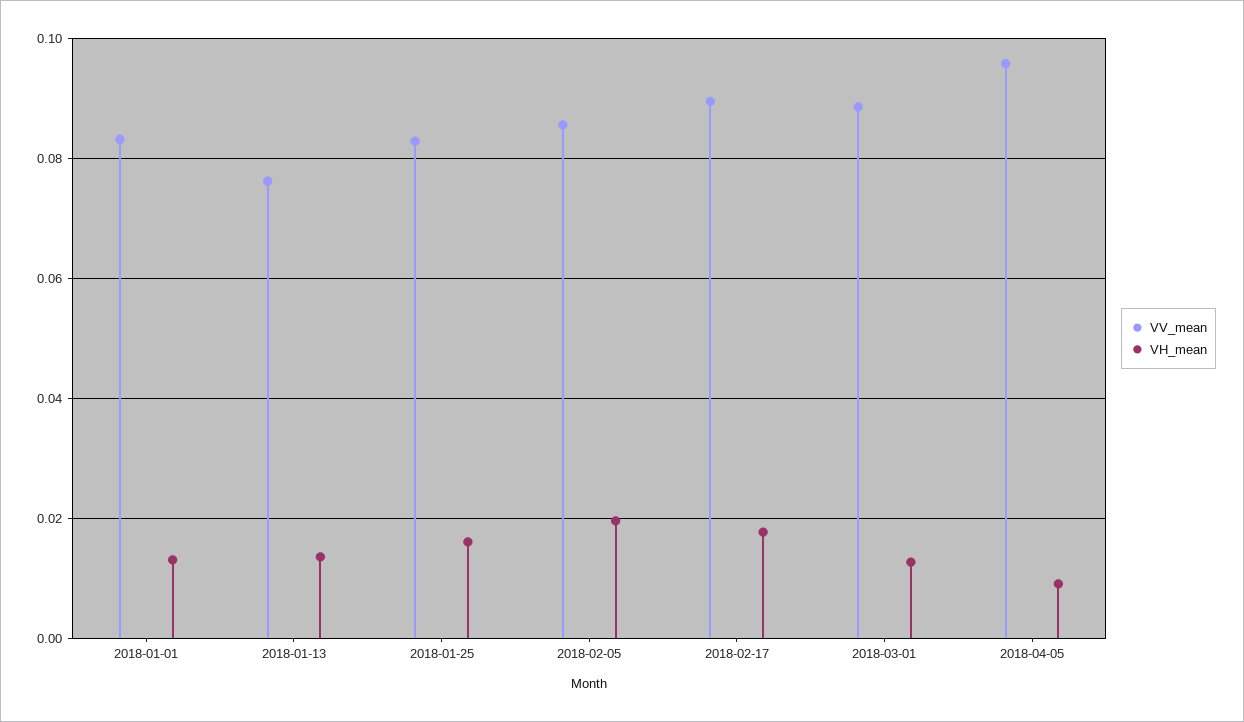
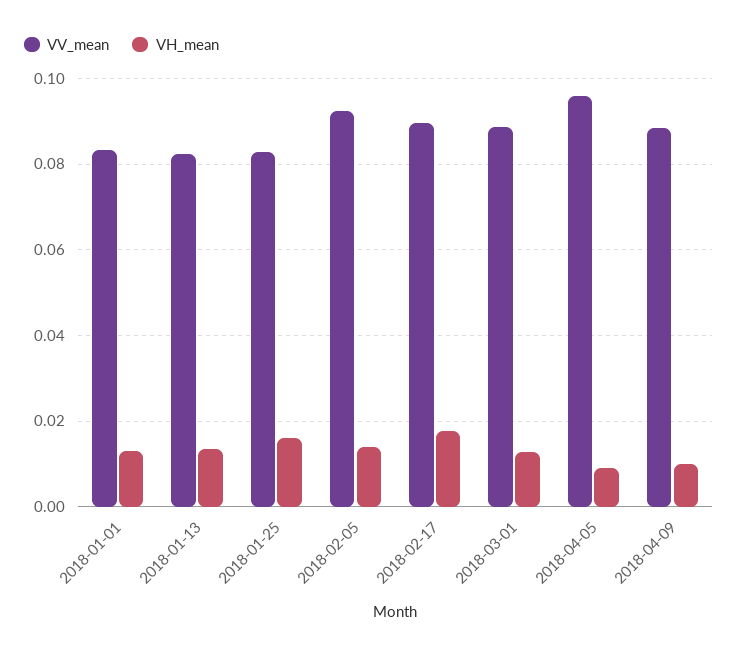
VV_mean, 2018-01-13: 0.076 -> 0.082
VV_mean, 2018-02-05: 0.086 -> 0.092
VH_mean, 2018-02-05: 0.02 -> 0.014
VV_mean, 2018-04-09: none -> 0.088
VH_mean, 2018-04-09: none -> 0.01

